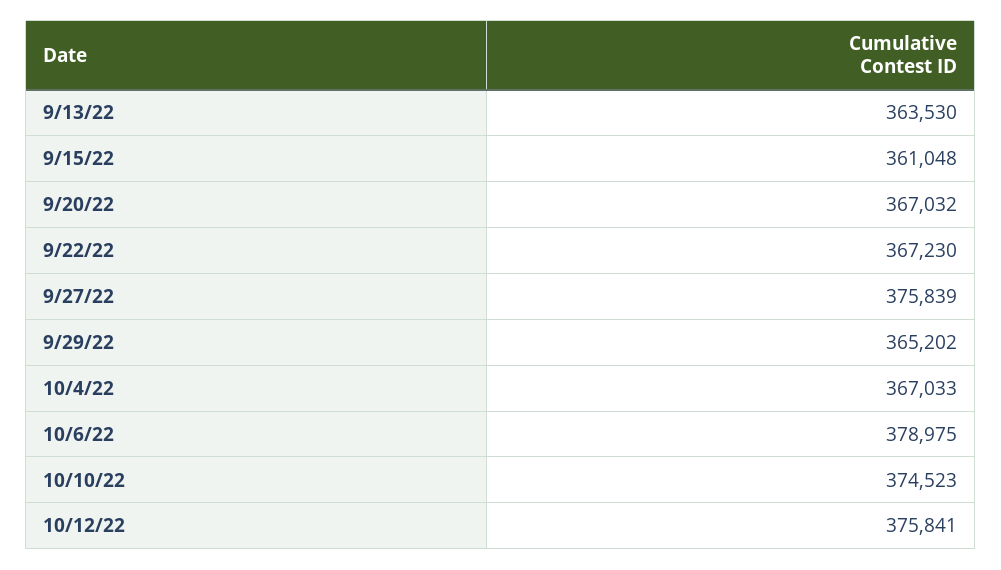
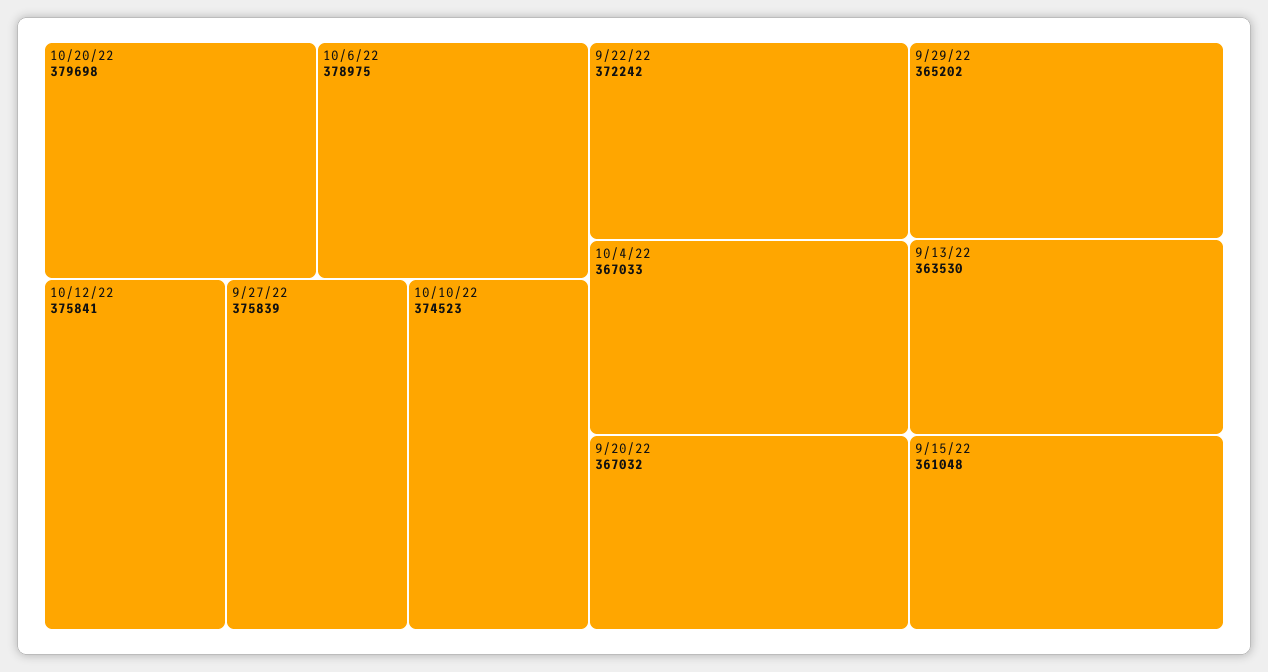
9/22/22: 367230 -> 372242
10/20/22: none -> 379698

